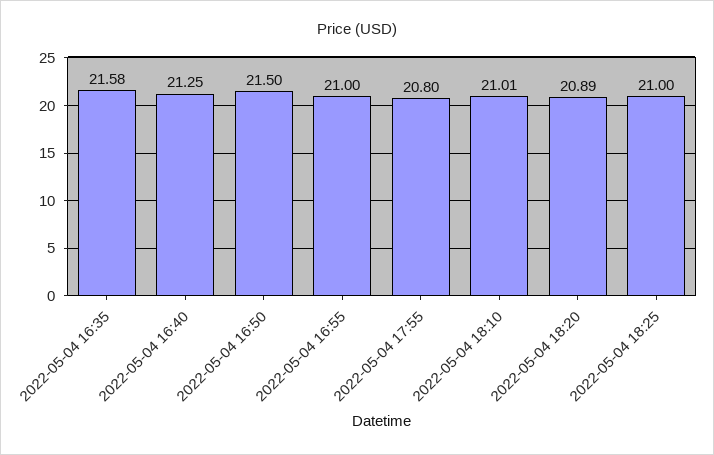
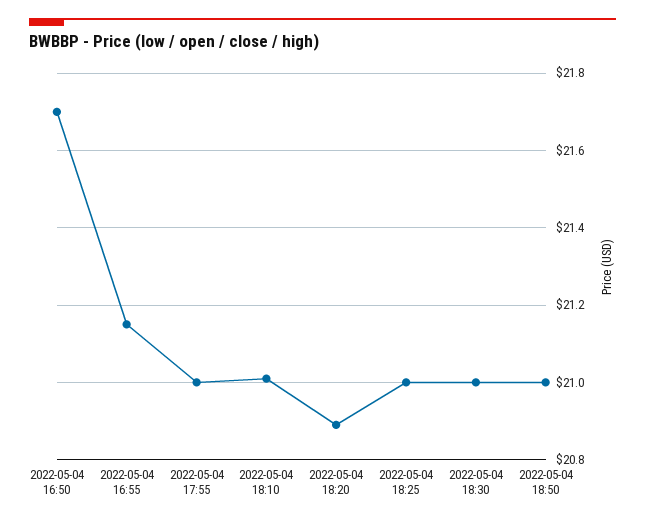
2022-05-04 16:35: 21.58 -> none
2022-05-04 16:40: 21.25 -> none
2022-05-04 16:50: 21.5 -> 21.7
2022-05-04 16:55: 21 -> 21.15
2022-05-04 17:55: 20.8 -> 21
2022-05-04 18:30: none -> 21
2022-05-04 18:50: none -> 21

